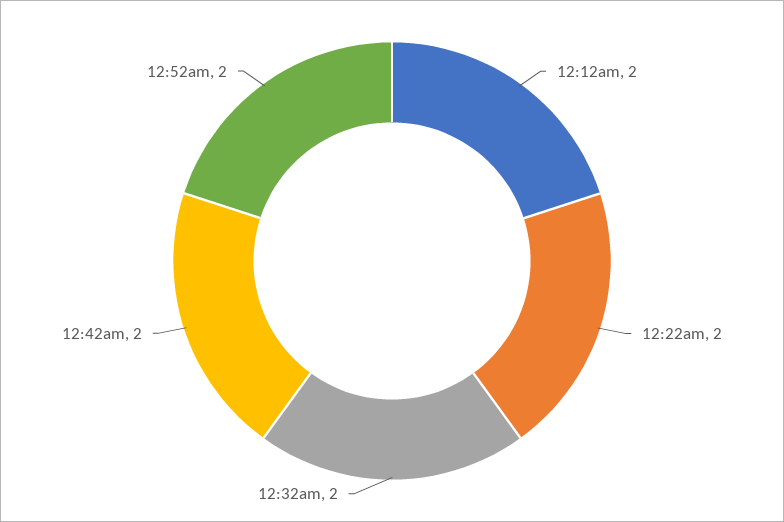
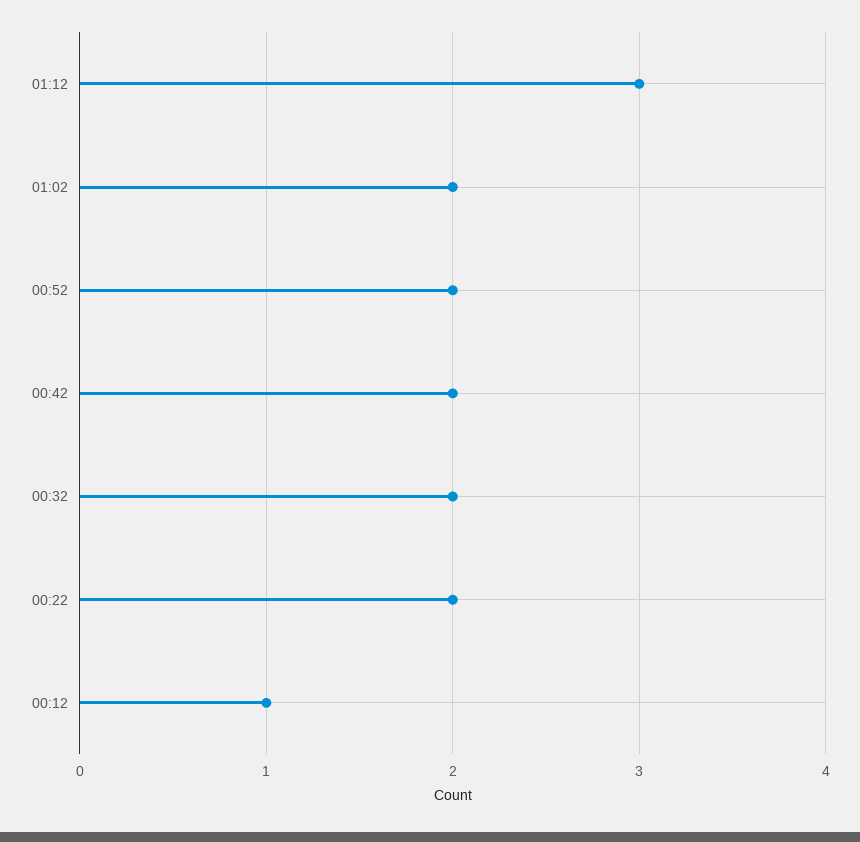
12:12am: 2 -> 1
01:12: none -> 3
01:02: none -> 2

